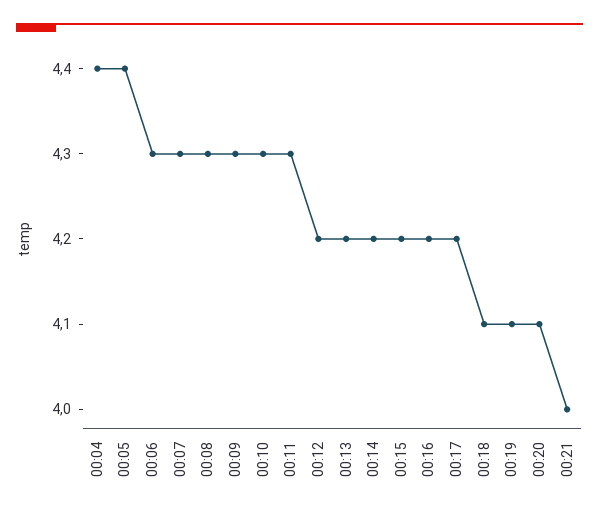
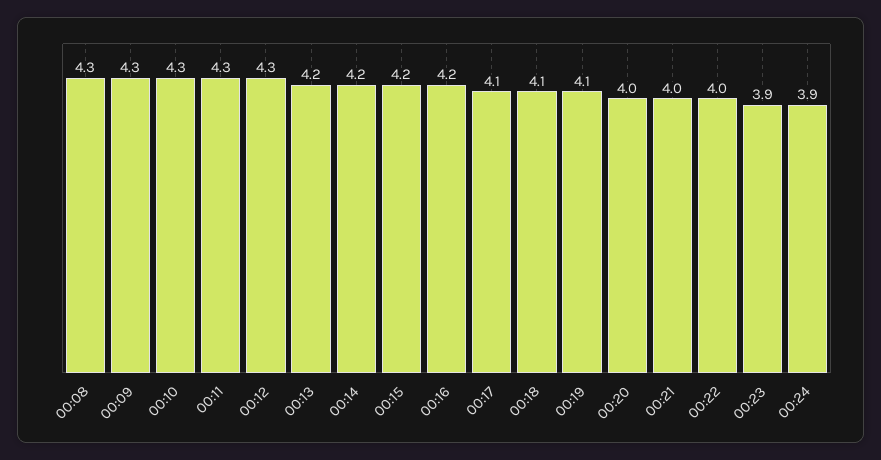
00:04: 4.4 -> none
00:05: 4.4 -> none
00:06: 4.3 -> none
00:07: 4.3 -> none
00:12: 4.2 -> 4.3
00:17: 4.2 -> 4.1
00:20: 4.1 -> 4
00:22: none -> 4
00:23: none -> 3.9
00:24: none -> 3.9

